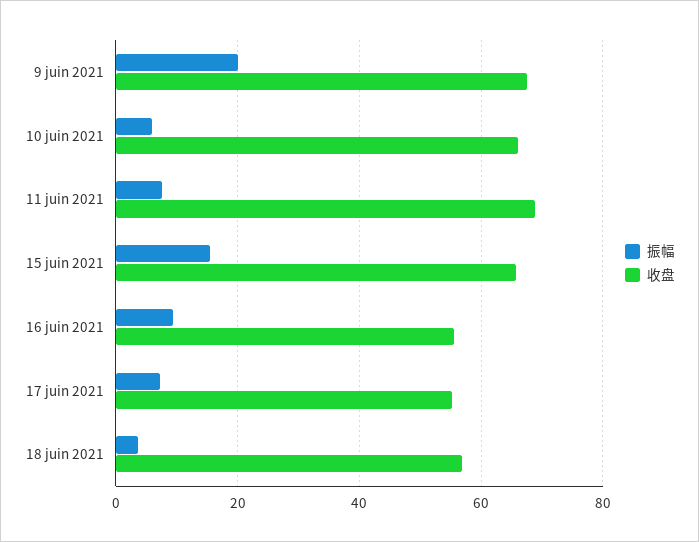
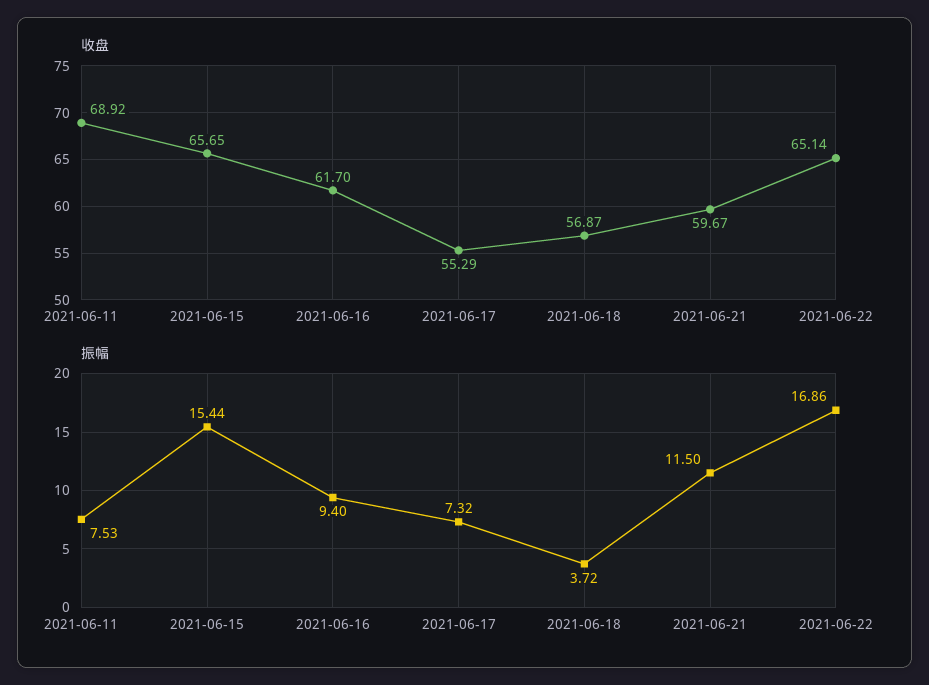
振幅, 9 juin 2021: 20 -> none
收盘, 9 juin 2021: 68 -> none
振幅, 10 juin 2021: 6 -> none
收盘, 10 juin 2021: 66 -> none
收盘, 16 juin 2021: 56 -> 61.7
收盘, 2021-06-21: none -> 59.67
收盘, 2021-06-22: none -> 65.14
振幅, 2021-06-21: none -> 11.5
振幅, 2021-06-22: none -> 16.86

